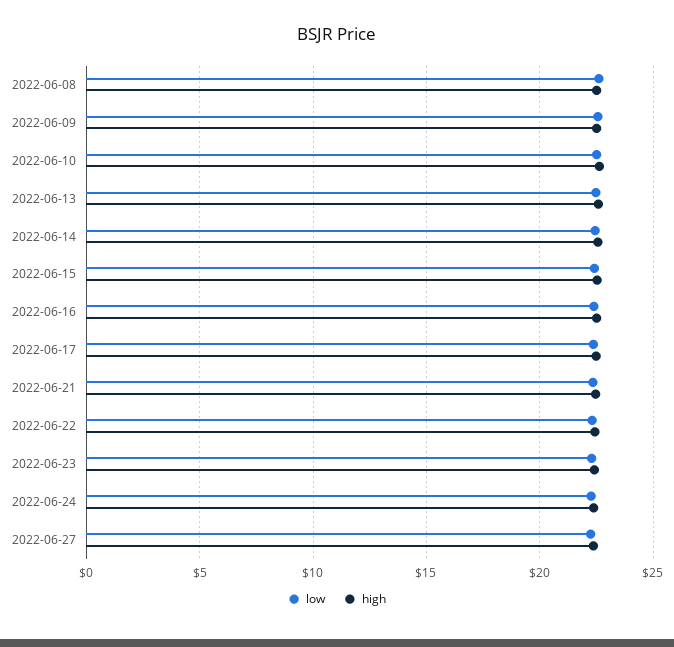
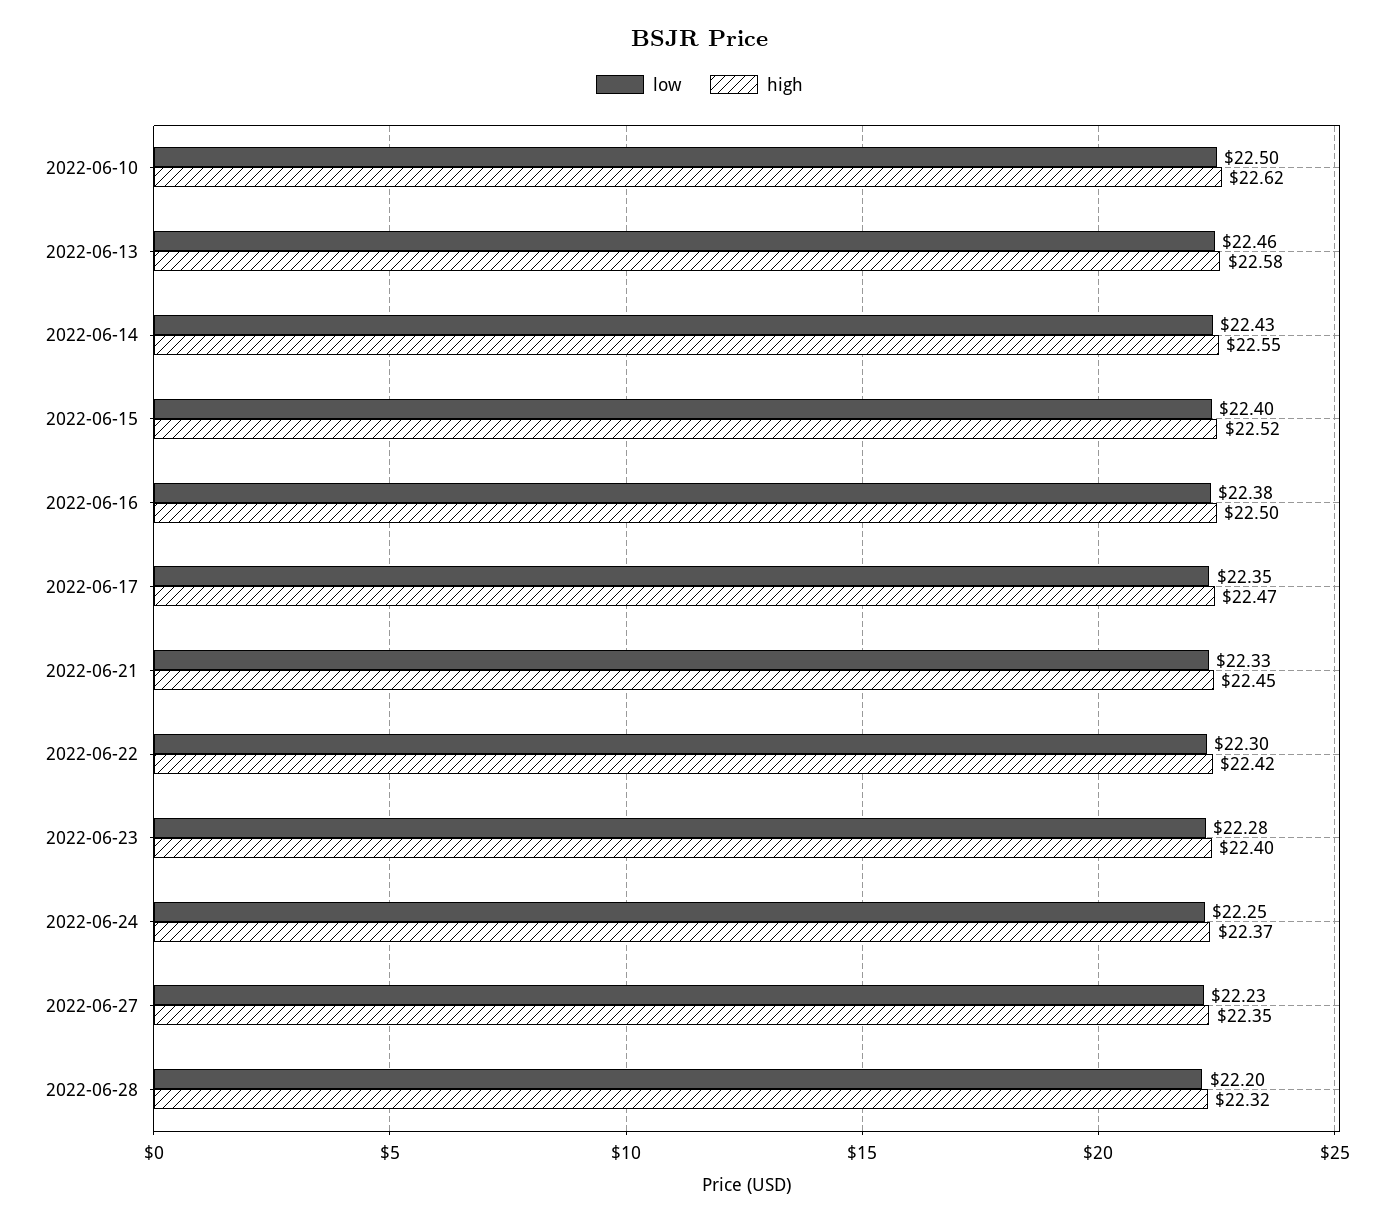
low, 2022-06-08: 22.5 -> none
high, 2022-06-08: 22.5 -> none
low, 2022-06-09: 22.5 -> none
high, 2022-06-09: 22.5 -> none
low, 2022-06-28: none -> 22.2
high, 2022-06-28: none -> 22.32

